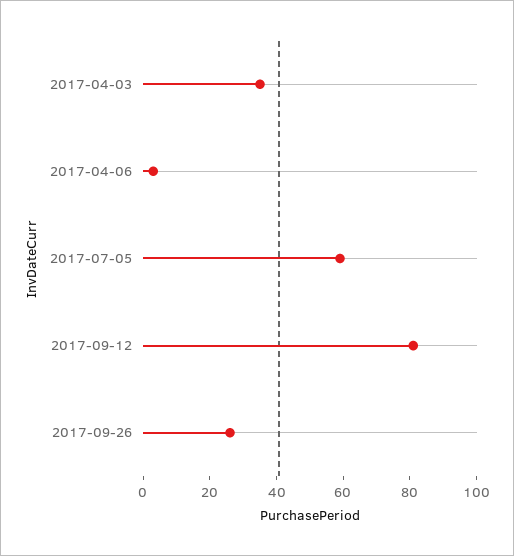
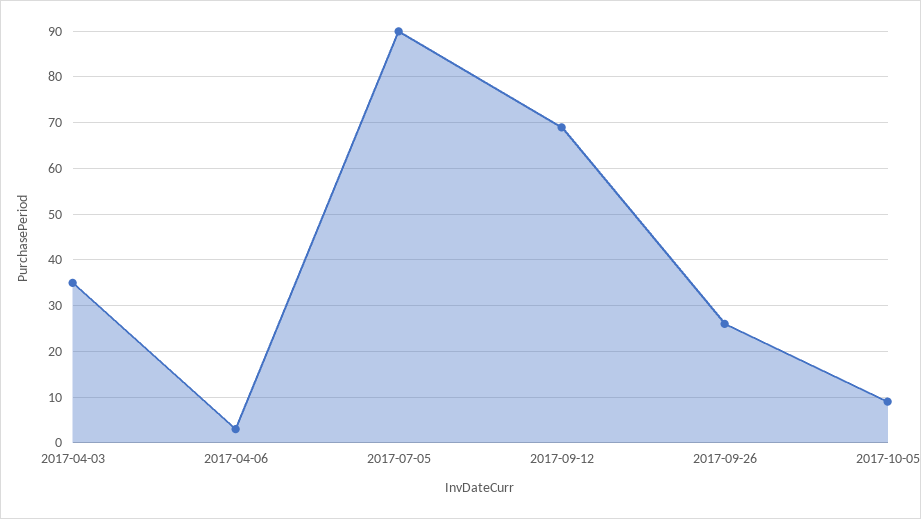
2017-07-05: 60 -> 90
2017-09-12: 80 -> 70
2017-10-05: none -> 10

